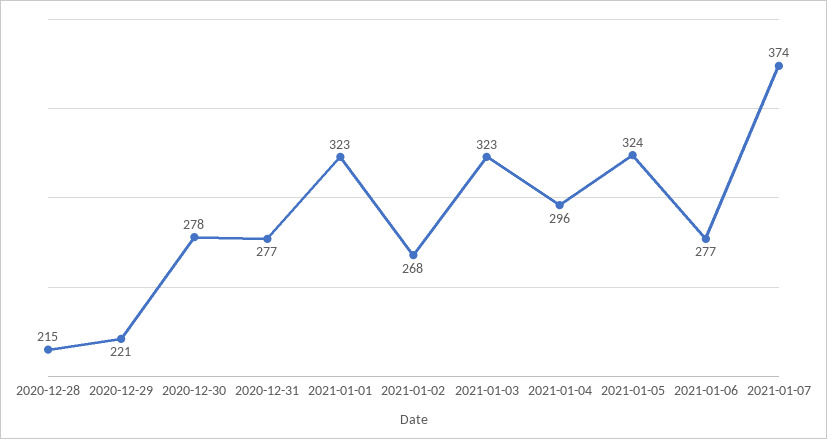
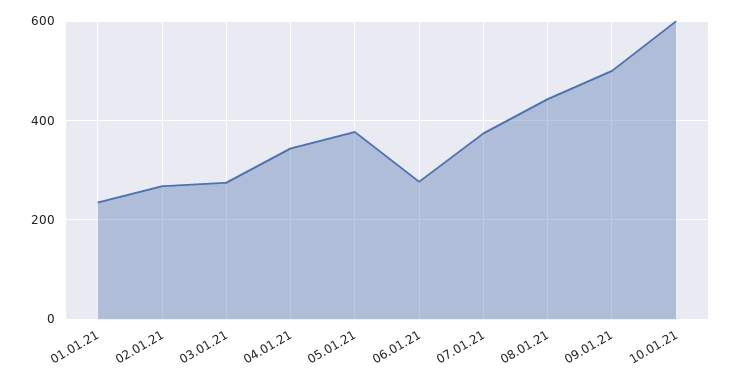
2020-12-28: 215 -> none
2020-12-29: 221 -> none
2020-12-30: 278 -> none
2020-12-31: 277 -> none
2021-01-01: 323 -> 240
2021-01-03: 323 -> 280
2021-01-04: 296 -> 340
2021-01-05: 324 -> 380
08.01.21: none -> 440
09.01.21: none -> 500
10.01.21: none -> 600

